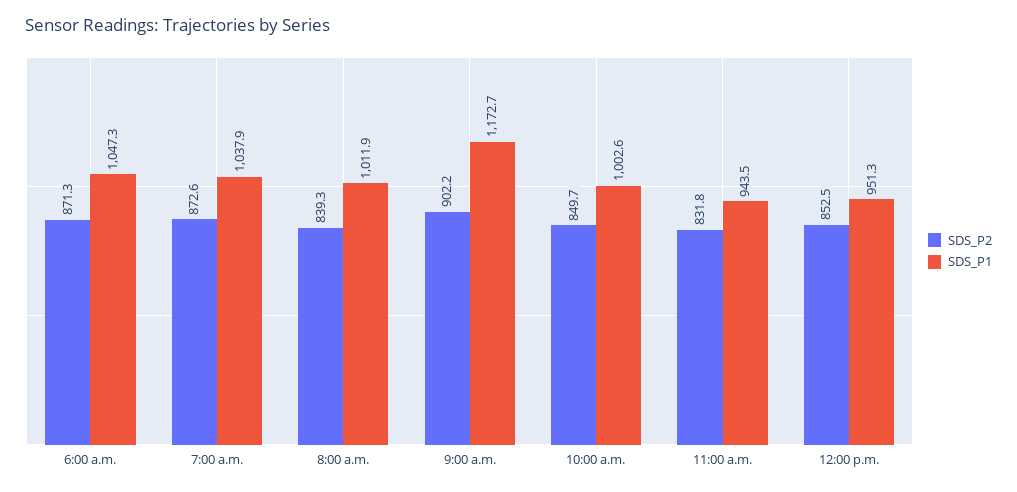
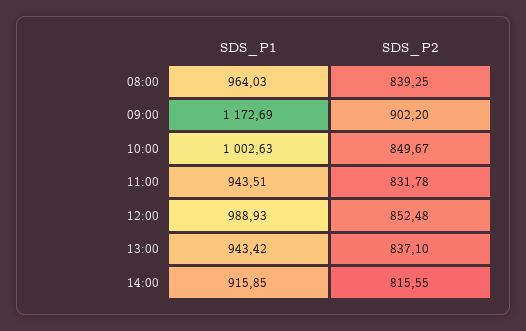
SDS_P2, 6:00 a.m.: 871.3 -> none
SDS_P1, 6:00 a.m.: 1047.3 -> none
SDS_P2, 7:00 a.m.: 872.6 -> none
SDS_P1, 7:00 a.m.: 1037.9 -> none
SDS_P1, 8:00 a.m.: 1011.9 -> 964.03
SDS_P1, 12:00 p.m.: 951.3 -> 988.93
SDS_P1, 13:00: none -> 943.42
SDS_P2, 13:00: none -> 837.1
SDS_P1, 14:00: none -> 915.85
SDS_P2, 14:00: none -> 815.55

